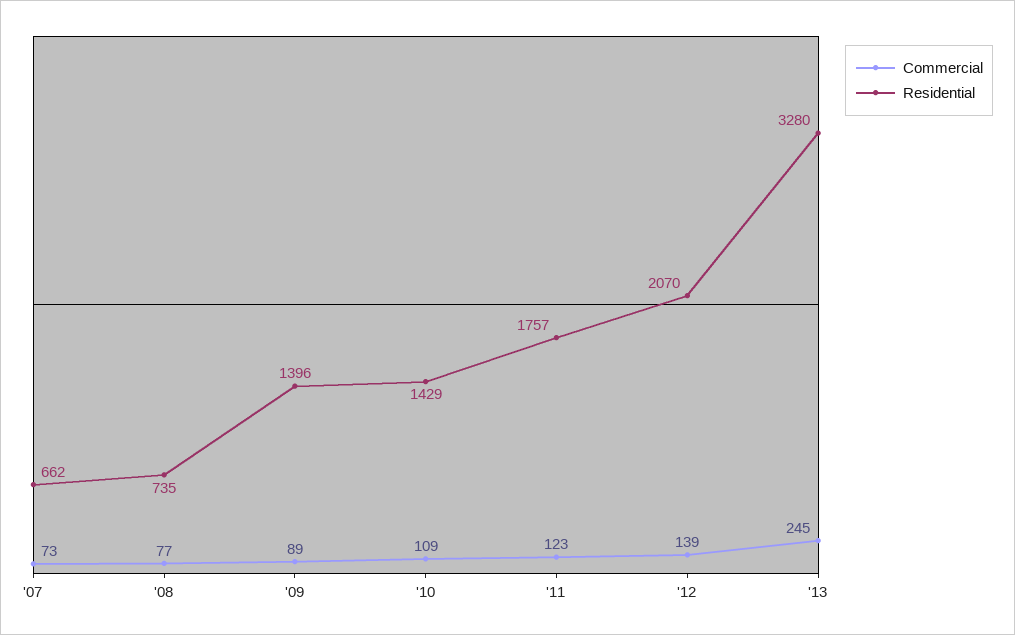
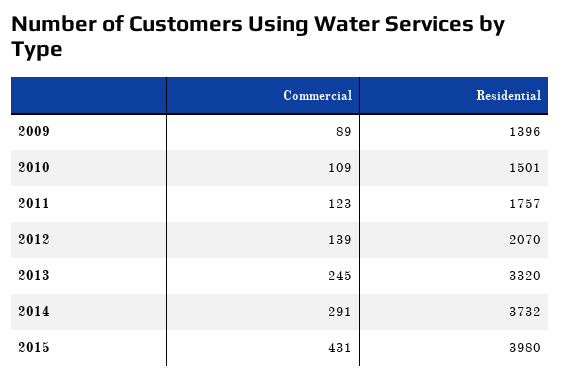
Commercial, '07: 73 -> none
Residential, '07: 662 -> none
Commercial, '08: 77 -> none
Residential, '08: 735 -> none
Residential, '10: 1429 -> 1501
Residential, '13: 3280 -> 3320
Commercial, 2014: none -> 291
Residential, 2014: none -> 3732
Commercial, 2015: none -> 431
Residential, 2015: none -> 3980

